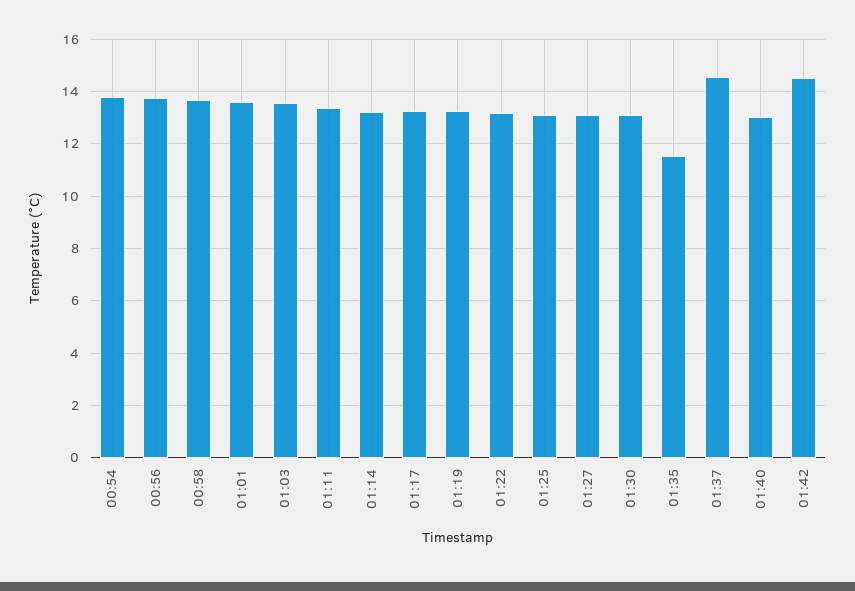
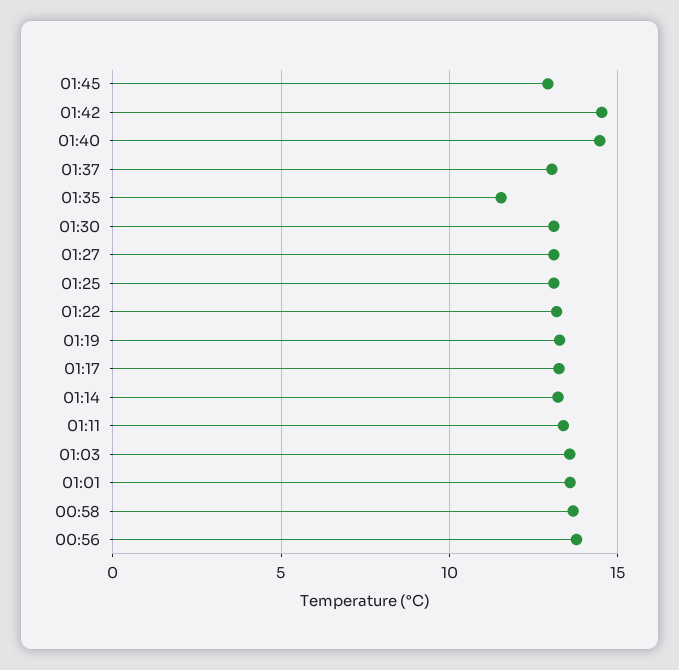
00:54: 13.75 -> none
01:37: 14.5 -> 13
01:40: 13 -> 14.5
01:45: none -> 13

